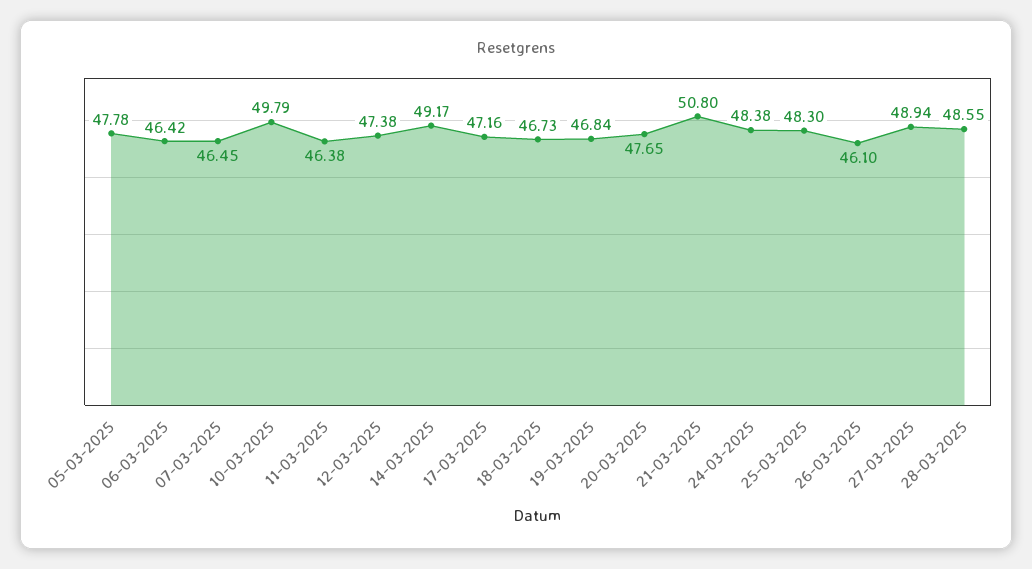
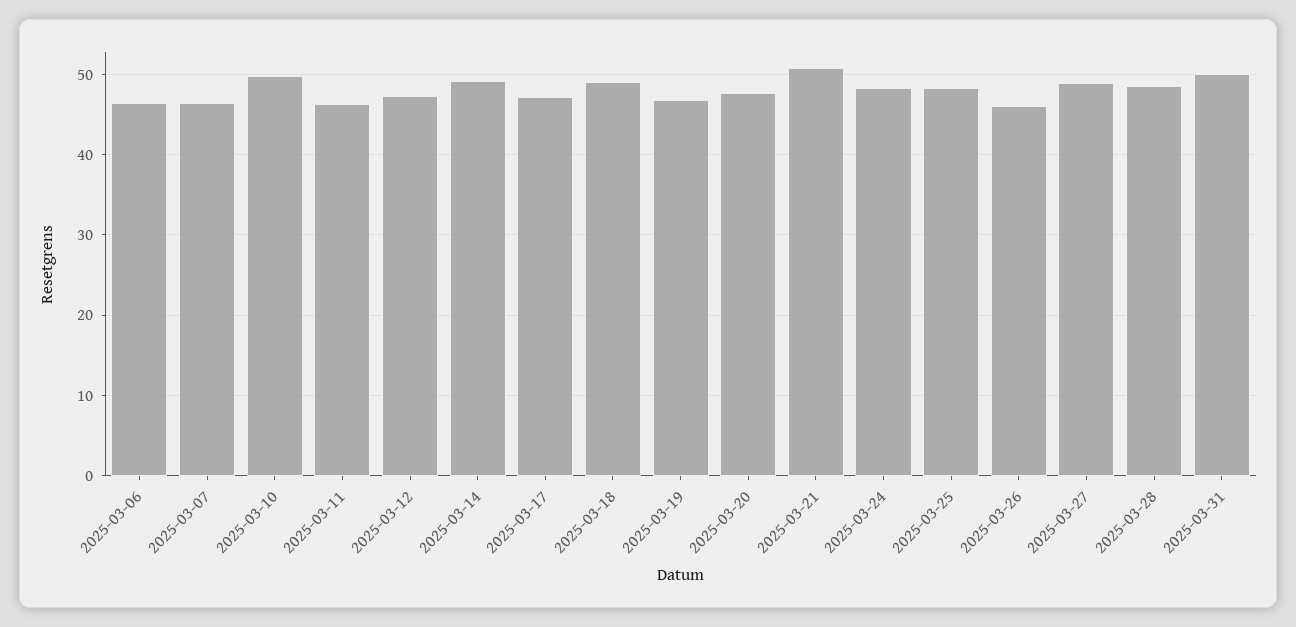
05-03-2025: 47.78 -> none
18-03-2025: 46.73 -> 49
2025-03-31: none -> 50

